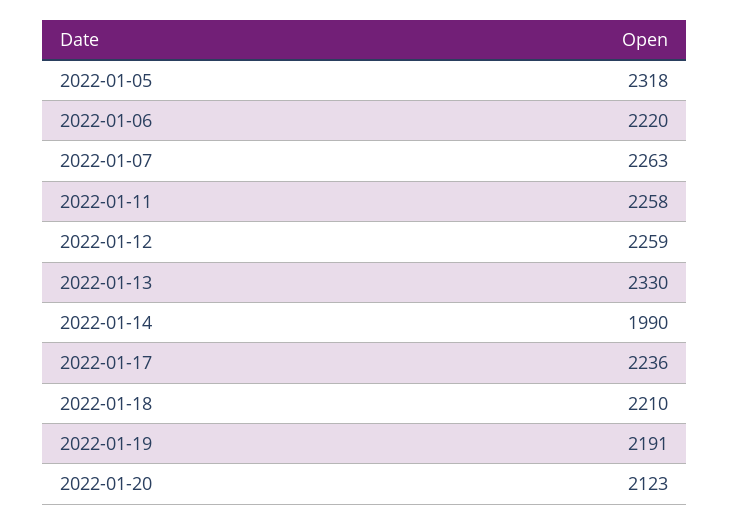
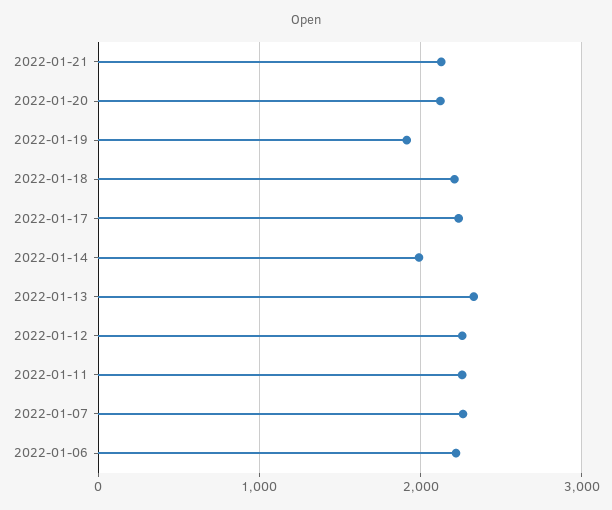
2022-01-05: 2318 -> none
2022-01-19: 2191 -> 1900
2022-01-21: none -> 2100

